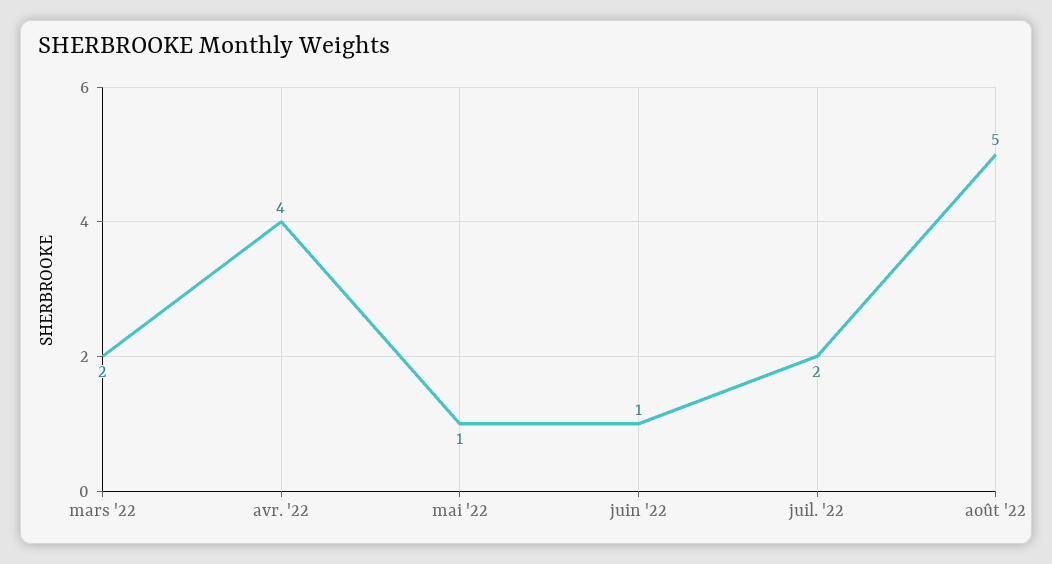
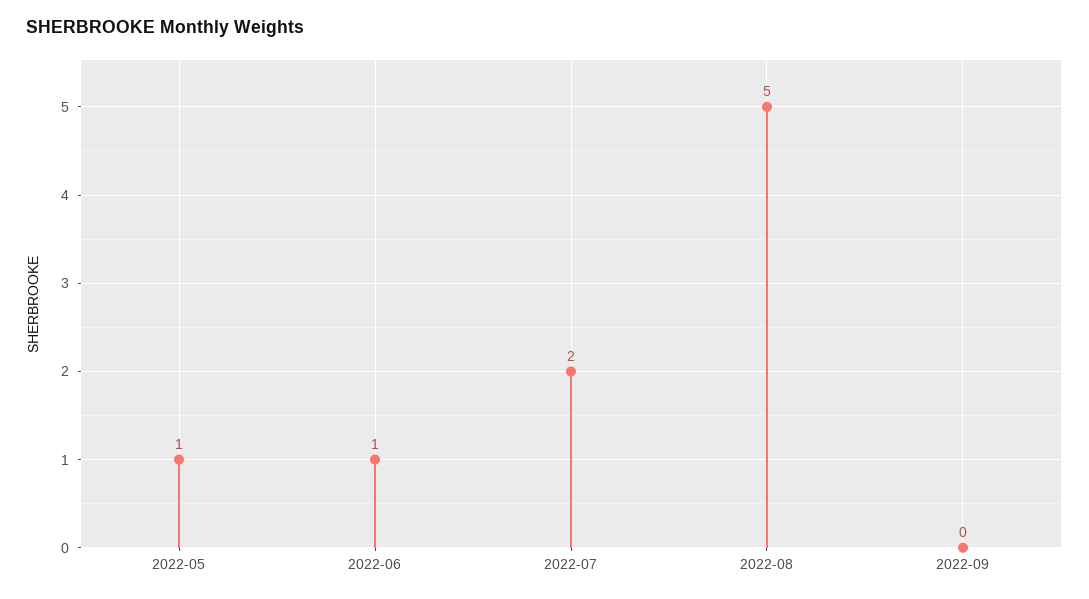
mars '22: 2 -> none
avr. '22: 4 -> none
2022-09: none -> 0

